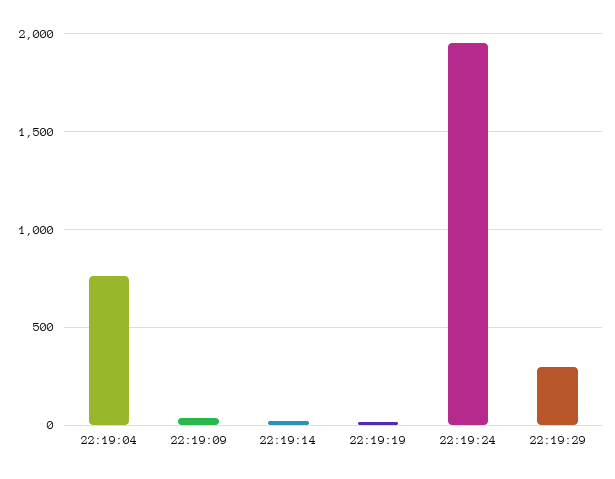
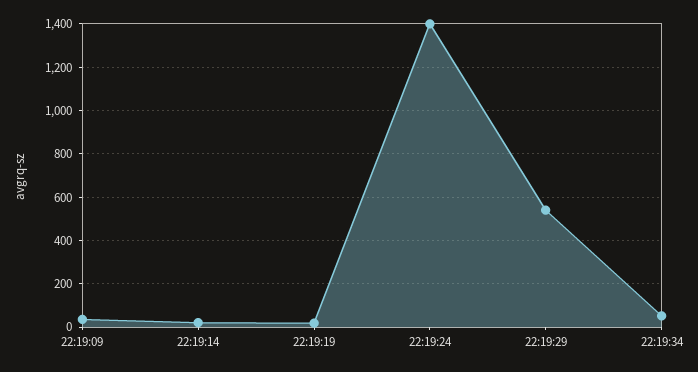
22:19:04: 750 -> none
22:19:24: 1950 -> 1400
22:19:29: 300 -> 550
22:19:34: none -> 50

